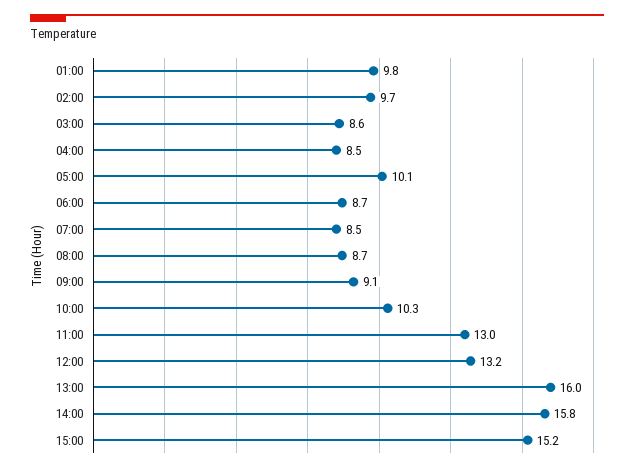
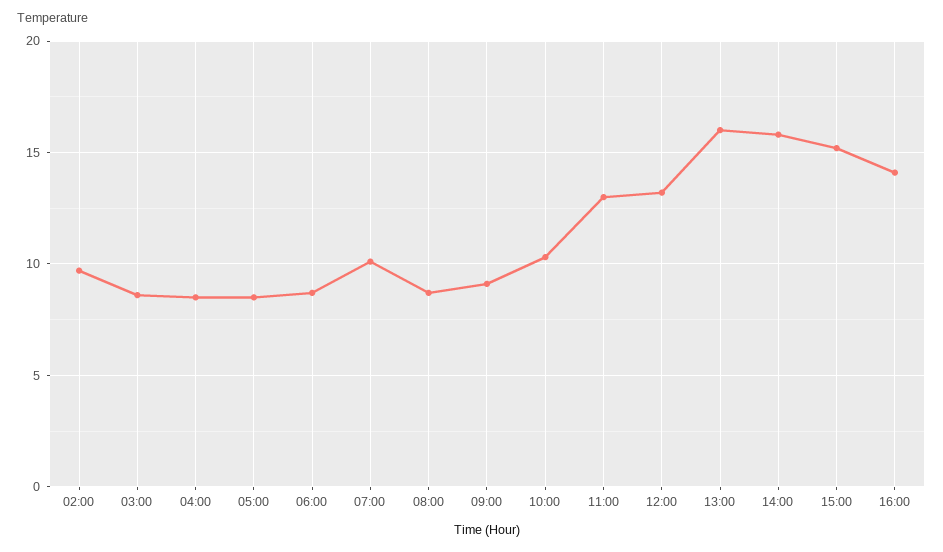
01:00: 9.8 -> none
05:00: 10.1 -> 8.5
07:00: 8.5 -> 10
16:00: none -> 14

